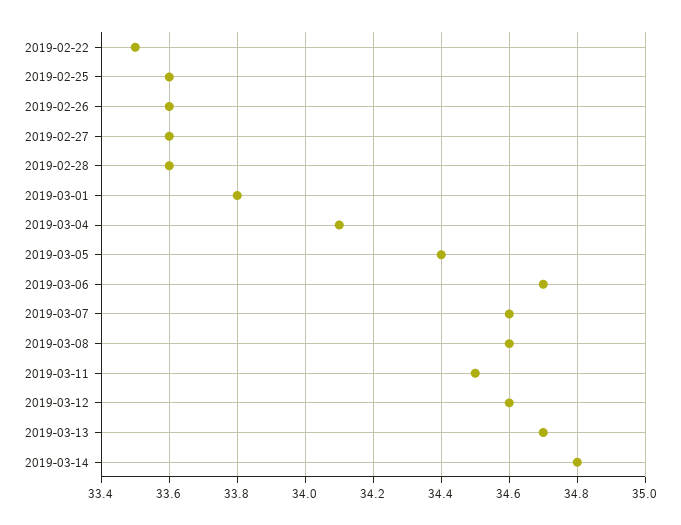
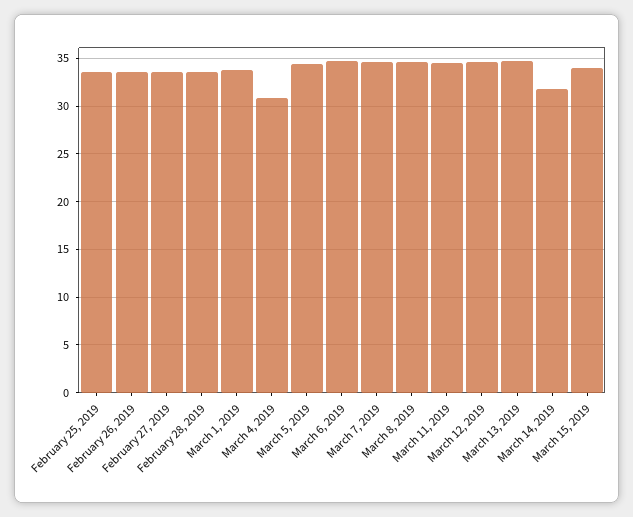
2019-02-22: 33.5 -> none
2019-03-04: 34.1 -> 31
2019-03-14: 34.8 -> 32
March 15, 2019: none -> 34

